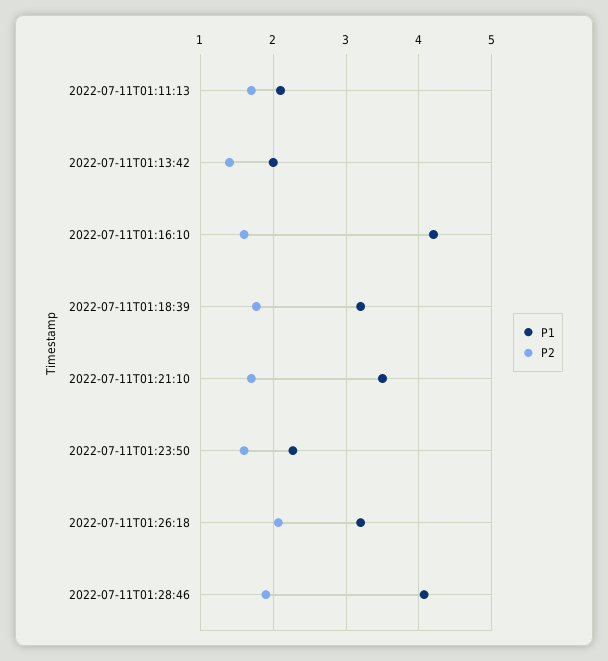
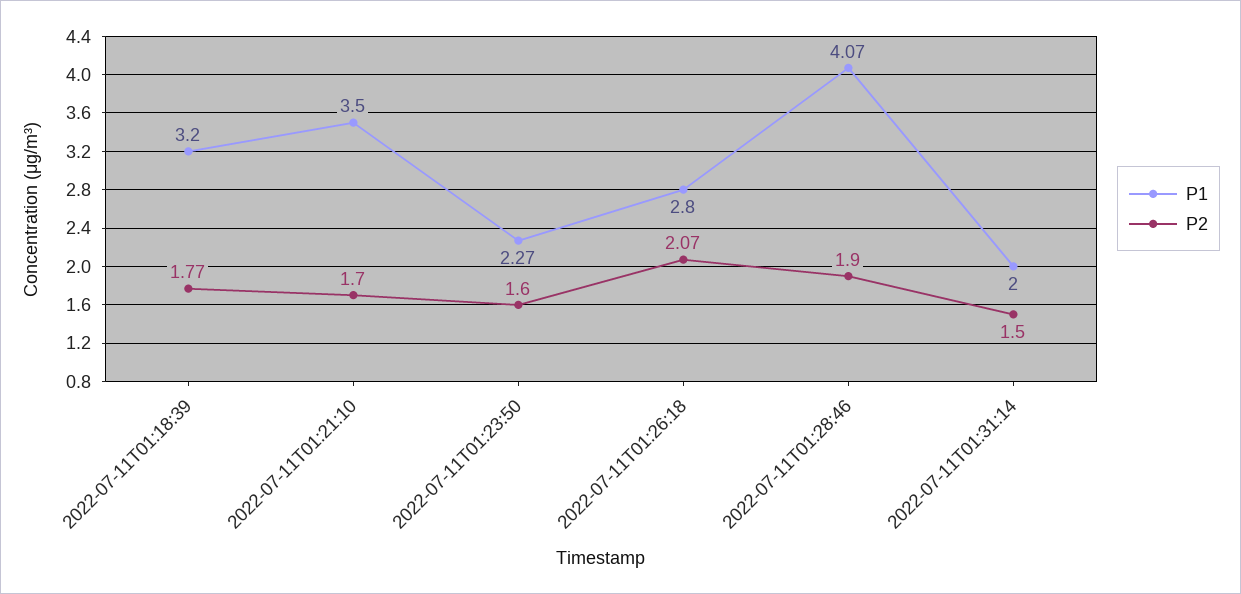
P1, 2022-07-11T01:11:13: 2.1 -> none
P2, 2022-07-11T01:11:13: 1.7 -> none
P1, 2022-07-11T01:13:42: 2 -> none
P2, 2022-07-11T01:13:42: 1.4 -> none
P1, 2022-07-11T01:16:10: 4.2 -> none
P2, 2022-07-11T01:16:10: 1.6 -> none
P1, 2022-07-11T01:26:18: 3.2 -> 2.8
P1, 2022-07-11T01:31:14: none -> 2
P2, 2022-07-11T01:31:14: none -> 1.5

